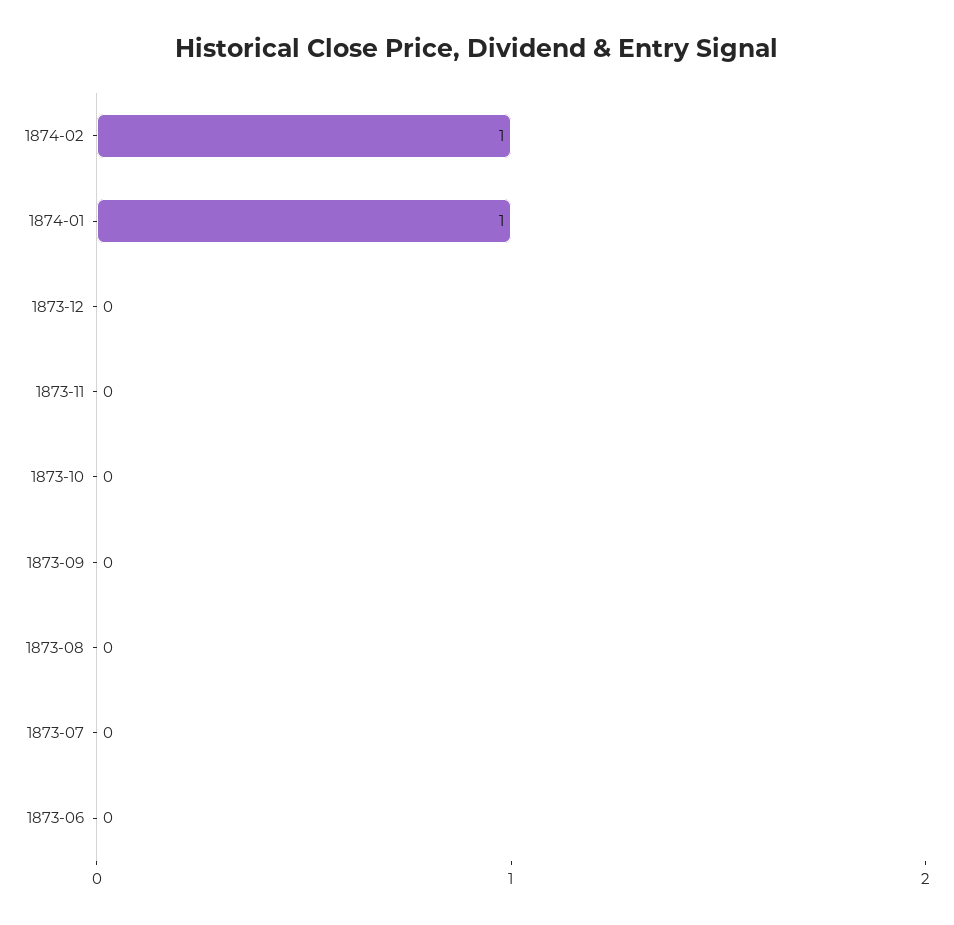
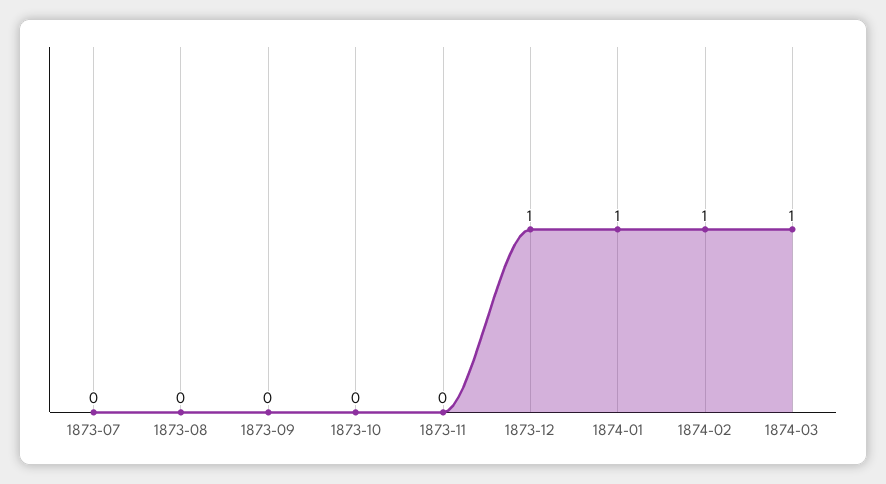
1873-12: 0 -> 1
1873-06: 0 -> none
1874-03: none -> 1

